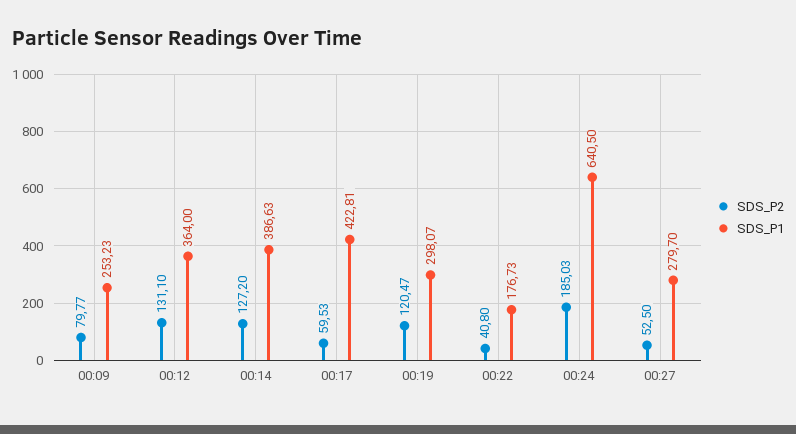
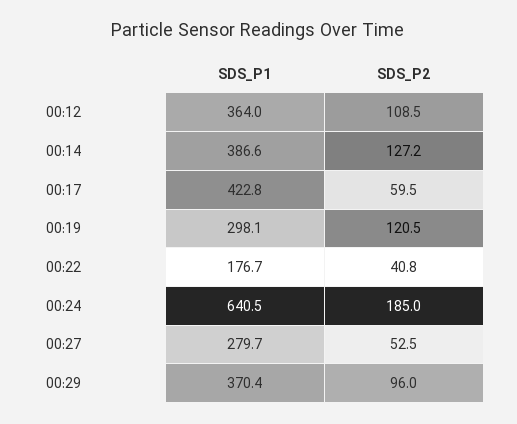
SDS_P2, 00:09: 79.77 -> none
SDS_P1, 00:09: 253.23 -> none
SDS_P2, 00:12: 131.1 -> 108.5
SDS_P1, 00:29: none -> 370.4
SDS_P2, 00:29: none -> 96

